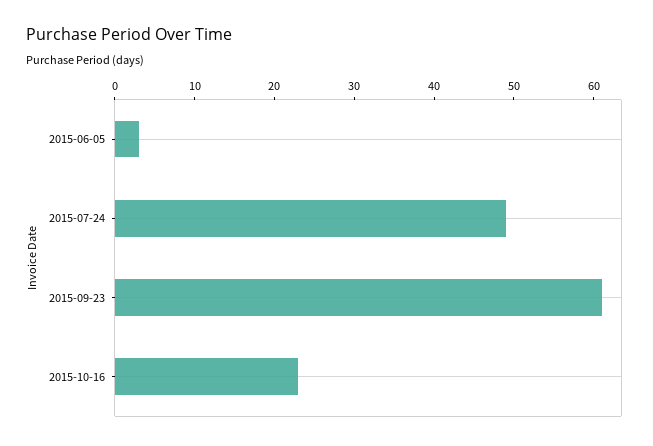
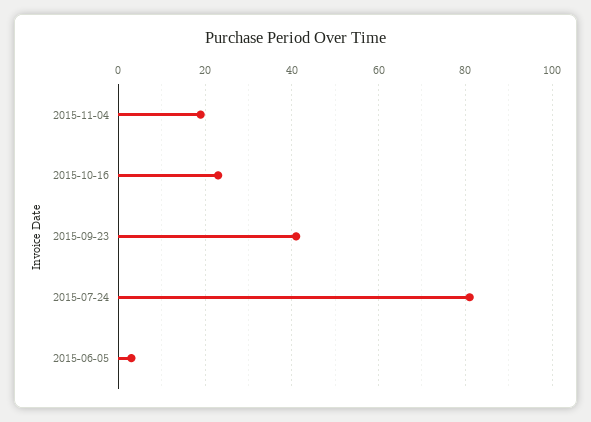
2015-07-24: 50 -> 80
2015-09-23: 60 -> 40
2015-11-04: none -> 20

